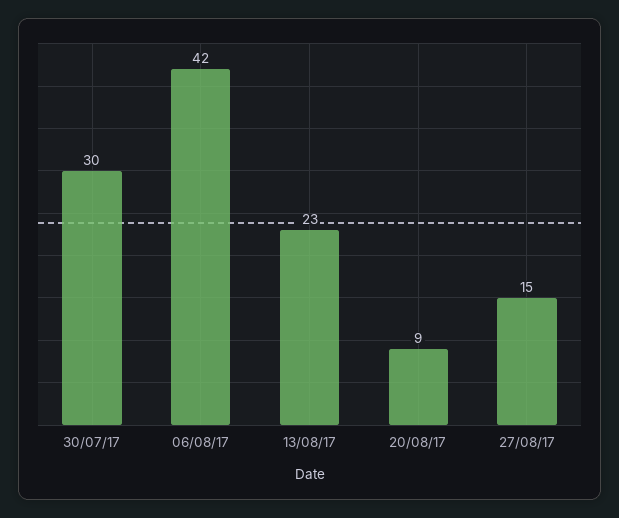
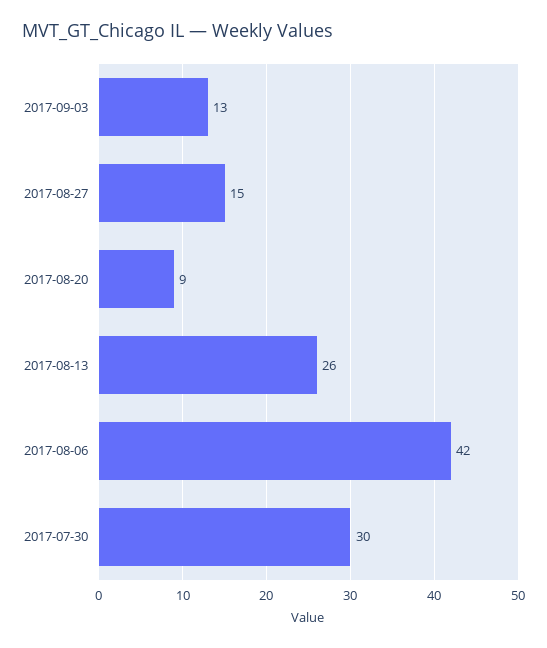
13/08/17: 23 -> 26
2017-09-03: none -> 13

